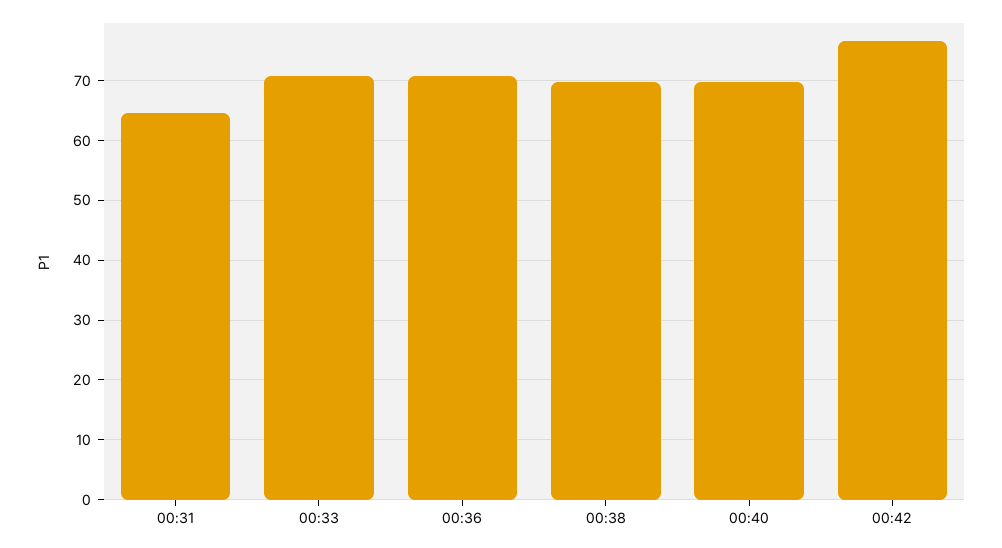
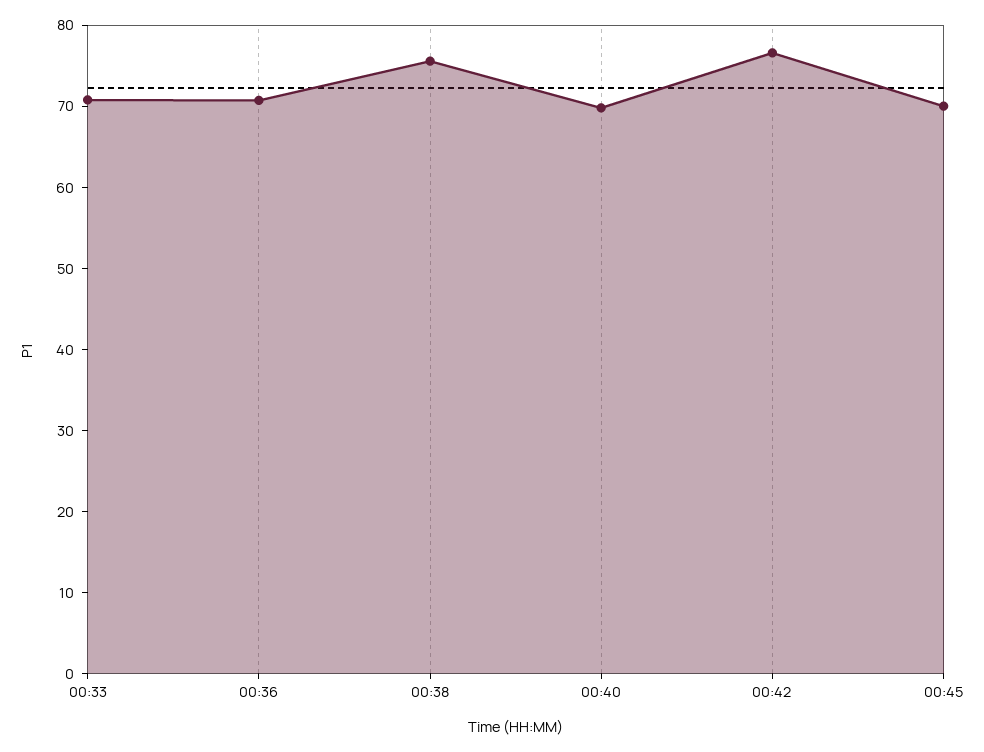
00:31: 64 -> none
00:38: 70 -> 76
00:45: none -> 70

